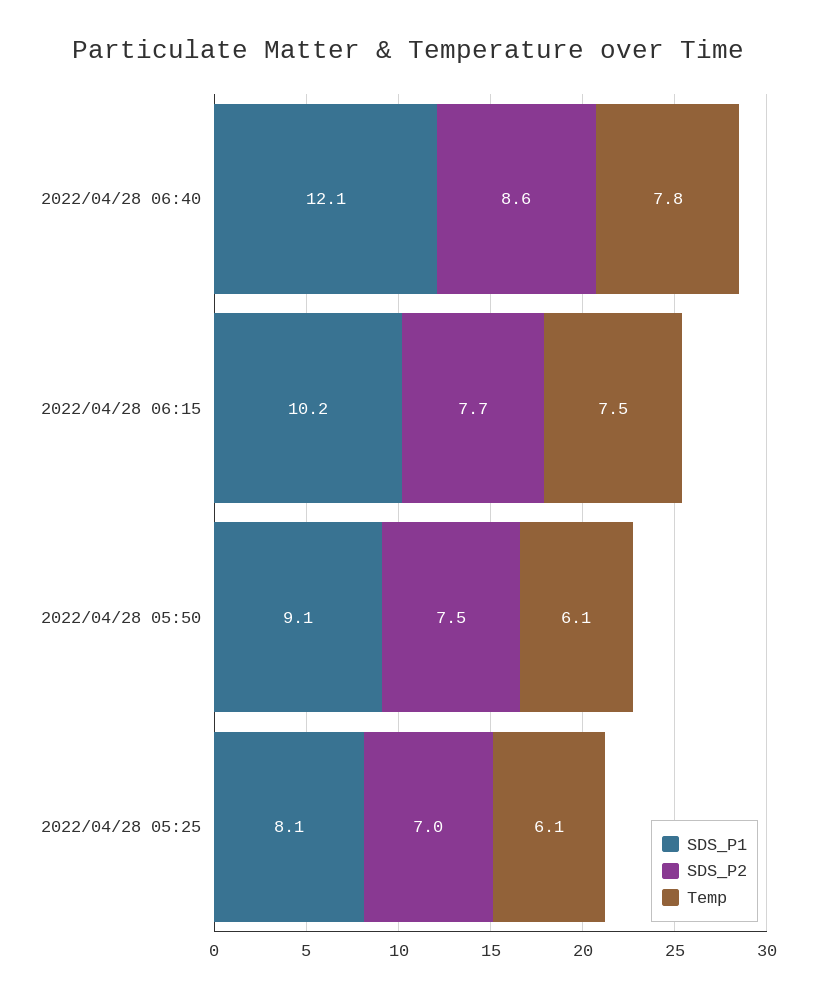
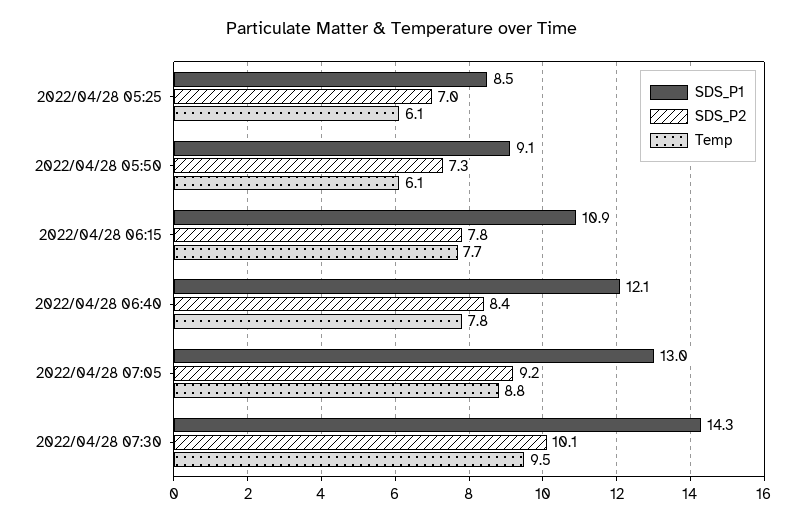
SDS_P2, 2022/04/28 06:40: 8.6 -> 8.4
SDS_P1, 2022/04/28 06:15: 10.2 -> 10.9
SDS_P2, 2022/04/28 06:15: 7.7 -> 7.8
Temp, 2022/04/28 06:15: 7.5 -> 7.7
SDS_P2, 2022/04/28 05:50: 7.5 -> 7.3
SDS_P1, 2022/04/28 05:25: 8.1 -> 8.5
SDS_P1, 2022/04/28 07:05: none -> 13
SDS_P2, 2022/04/28 07:05: none -> 9.2
Temp, 2022/04/28 07:05: none -> 8.8
SDS_P1, 2022/04/28 07:30: none -> 14.3
SDS_P2, 2022/04/28 07:30: none -> 10.1
Temp, 2022/04/28 07:30: none -> 9.5

